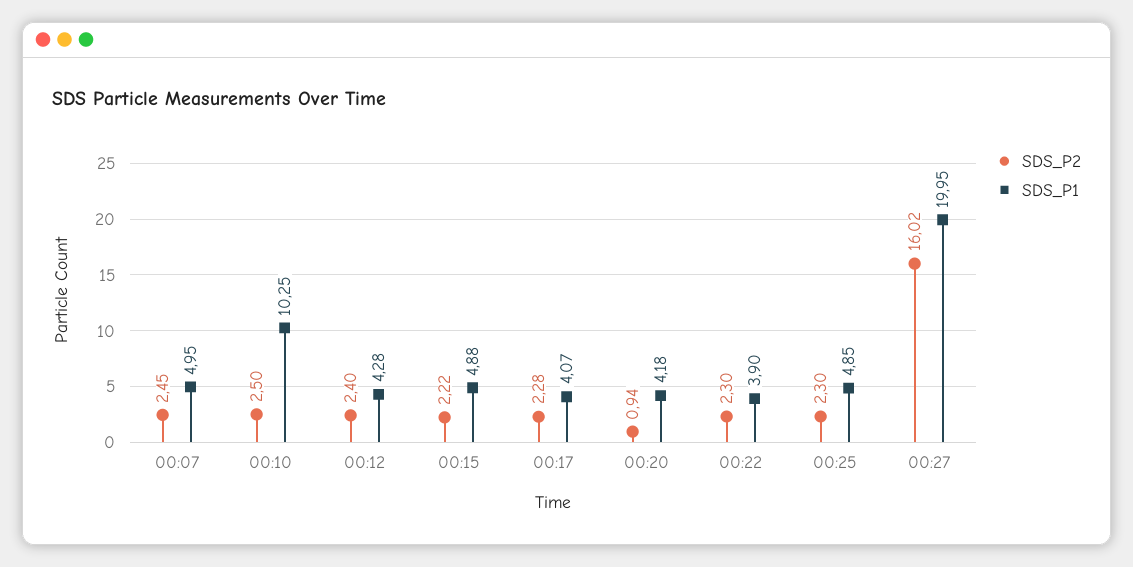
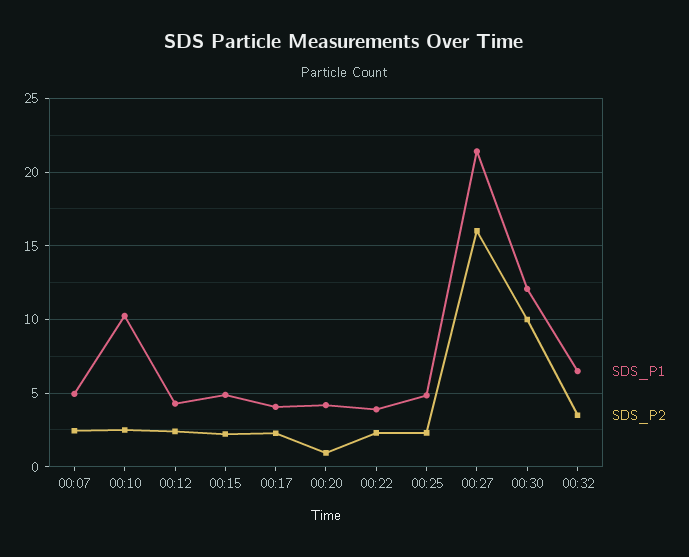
SDS_P1, 00:27: 19.95 -> 21.5
SDS_P1, 00:30: none -> 12
SDS_P2, 00:30: none -> 10
SDS_P1, 00:32: none -> 6.5
SDS_P2, 00:32: none -> 3.5

